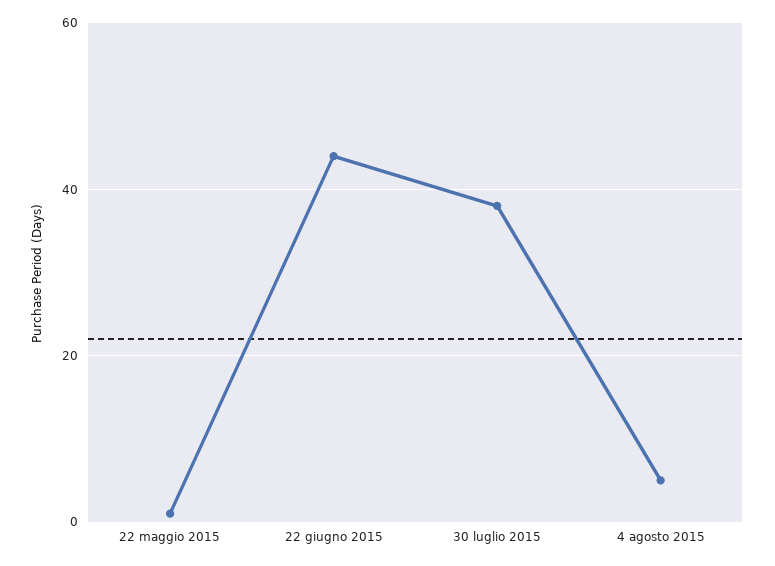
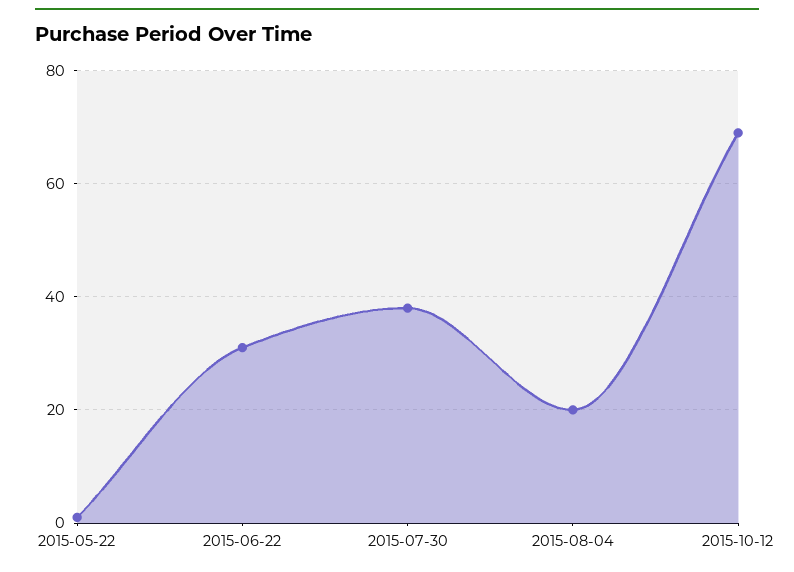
22 giugno 2015: 45 -> 30
4 agosto 2015: 5 -> 20
2015-10-12: none -> 70

